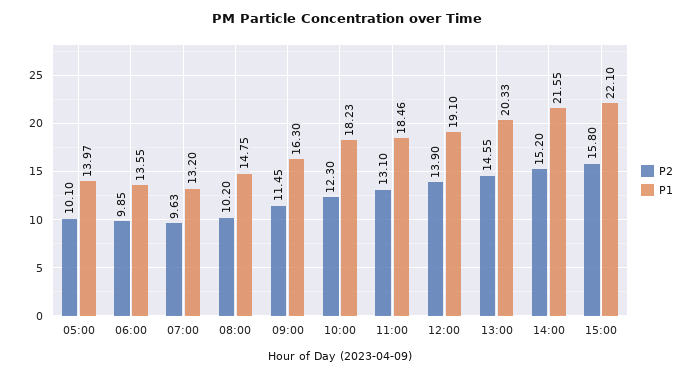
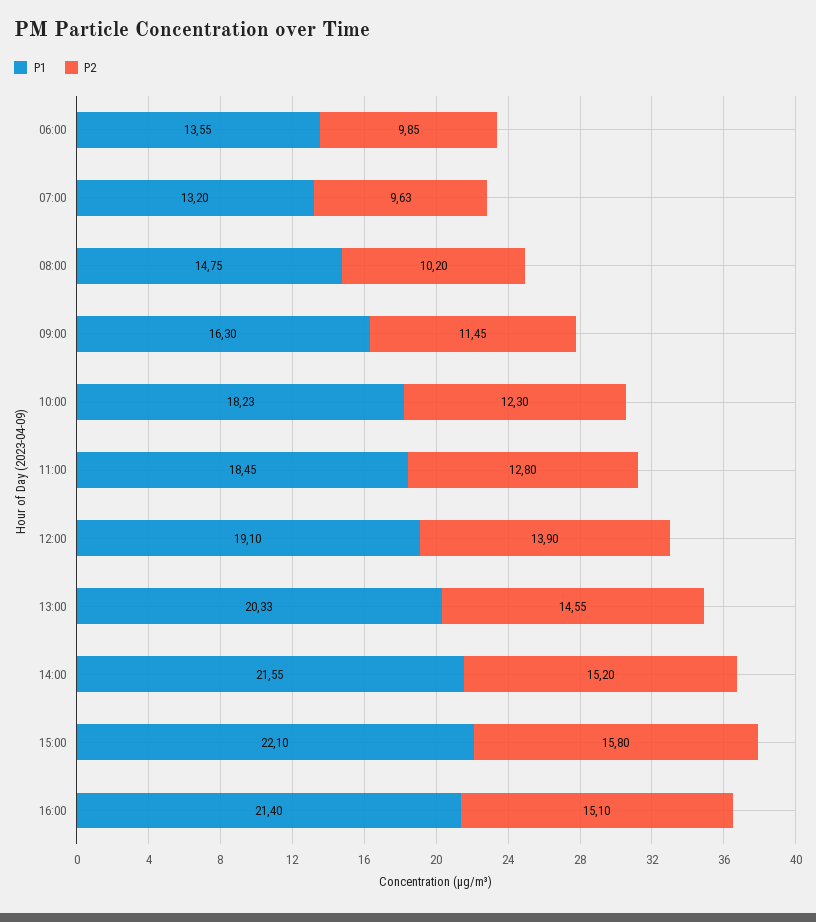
P2, 05:00: 10.1 -> none
P1, 05:00: 13.97 -> none
P2, 11:00: 13.1 -> 12.8
P1, 11:00: 18.46 -> 18.45
P1, 16:00: none -> 21.4
P2, 16:00: none -> 15.1

